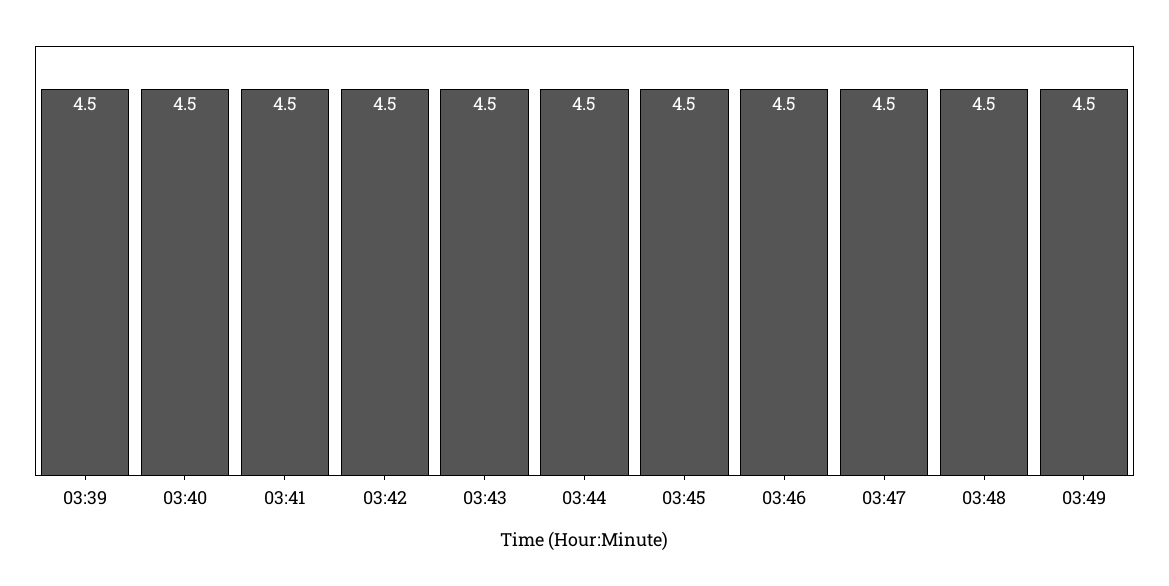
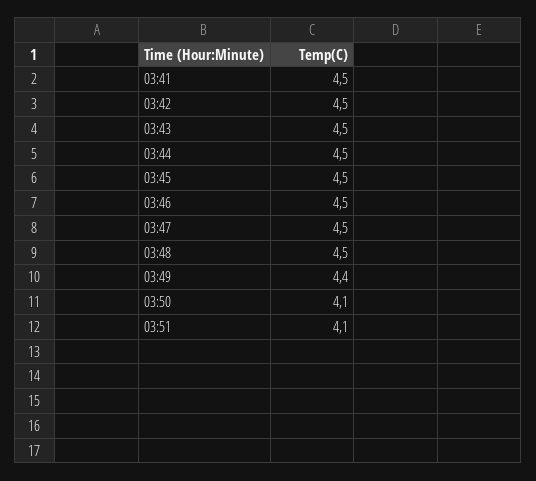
03:39: 4.5 -> none
03:40: 4.5 -> none
03:49: 4.5 -> 4.4
03:50: none -> 4.1
03:51: none -> 4.1

